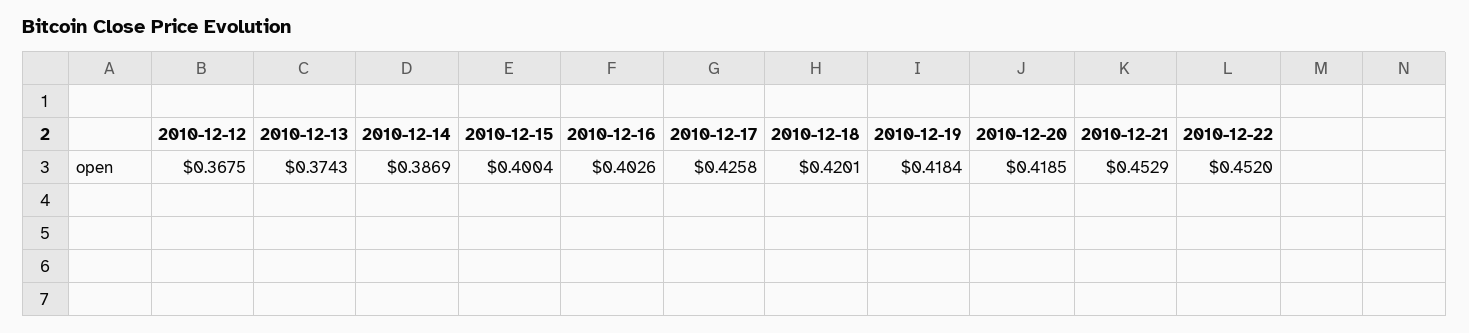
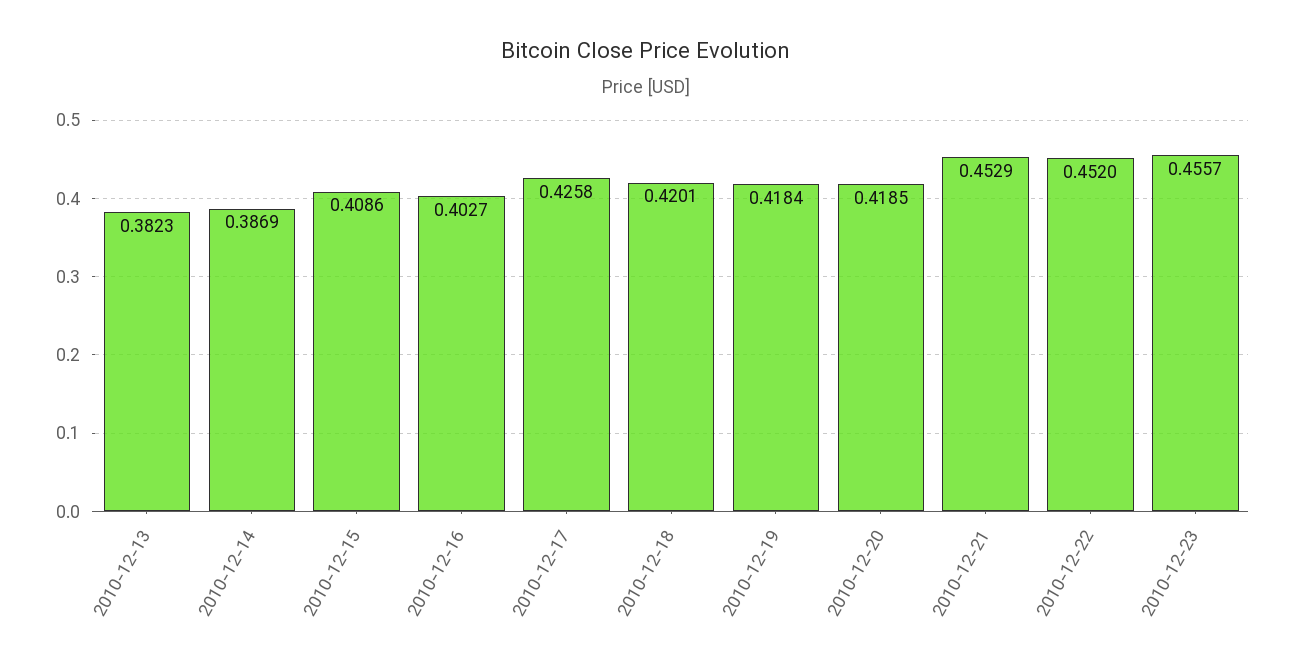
2010-12-12: 0.3675 -> none
2010-12-13: 0.3743 -> 0.3823
2010-12-15: 0.4004 -> 0.4086
2010-12-16: 0.4026 -> 0.4027
2010-12-23: none -> 0.4557

